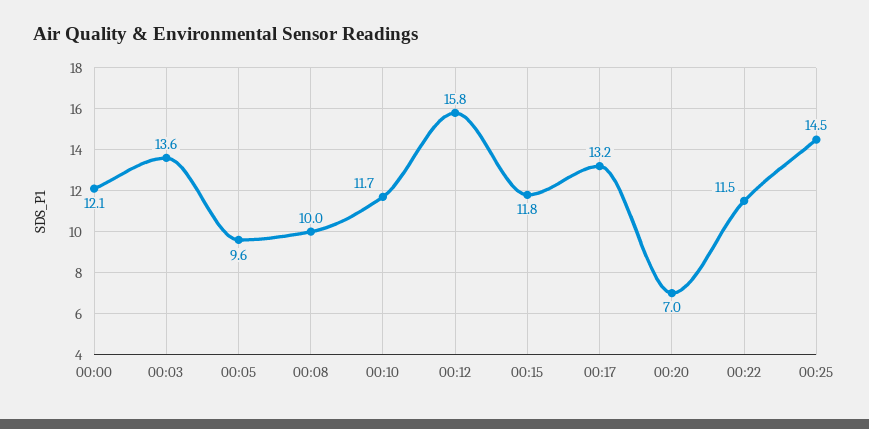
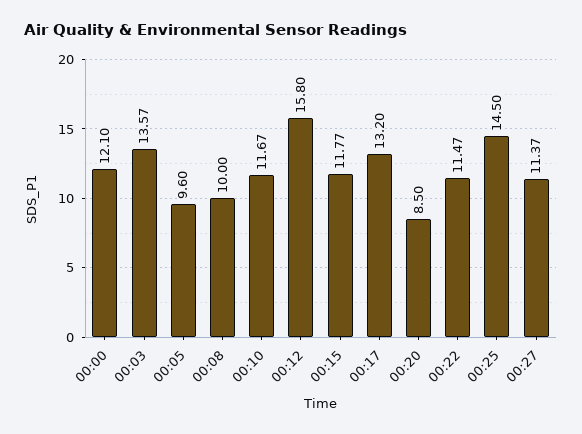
00:20: 7 -> 8.5
00:27: none -> 11.37

